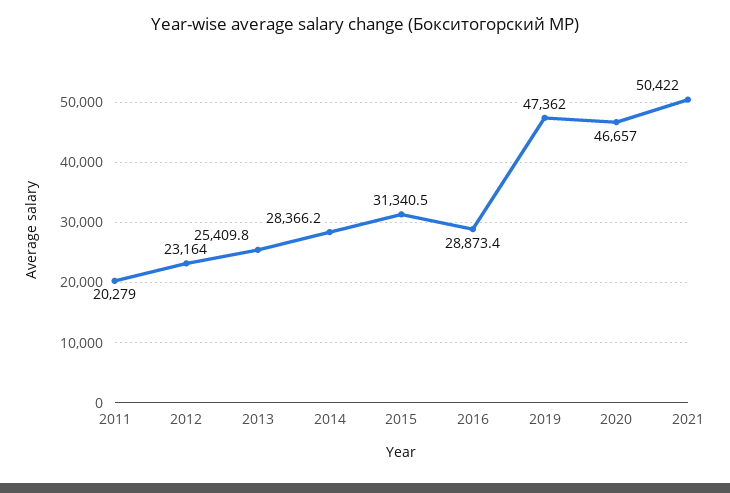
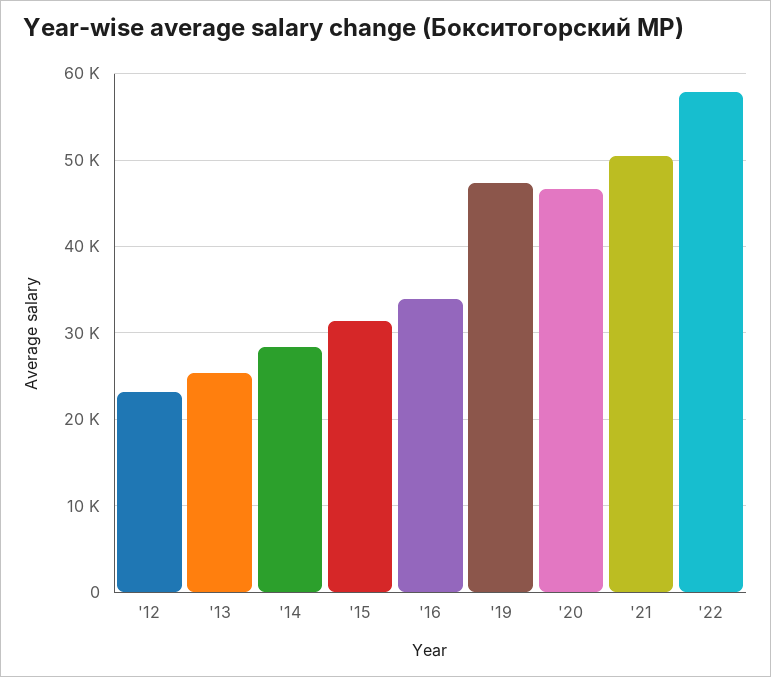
2011: 20279 -> none
2016: 28873.4 -> 34000
'22: none -> 58000

